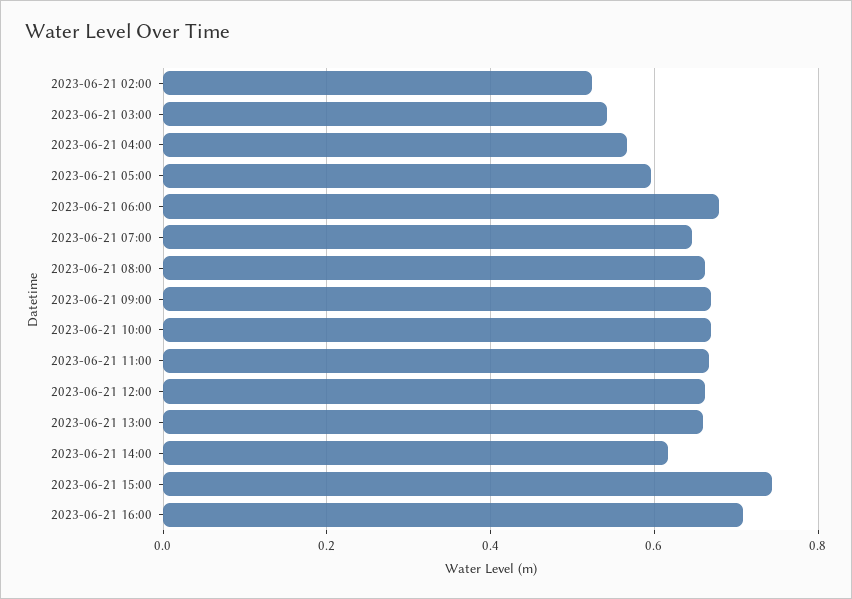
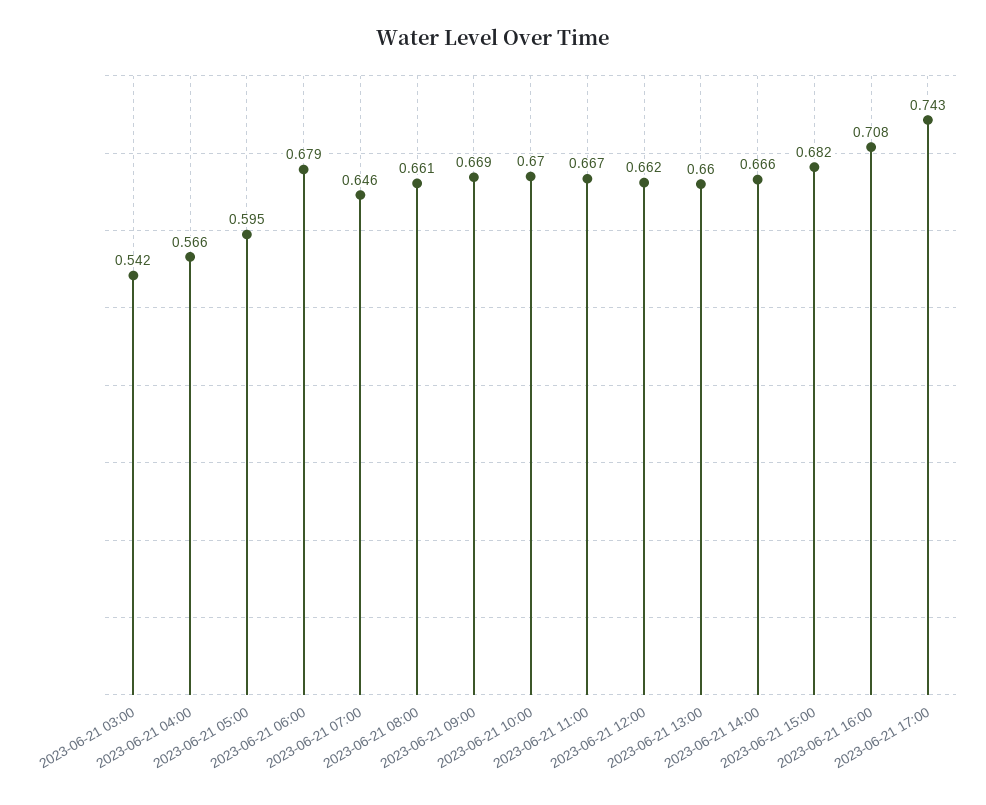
2023-06-21 02:00: 0.52 -> none
2023-06-21 14:00: 0.62 -> 0.666
2023-06-21 15:00: 0.74 -> 0.682
2023-06-21 17:00: none -> 0.743

